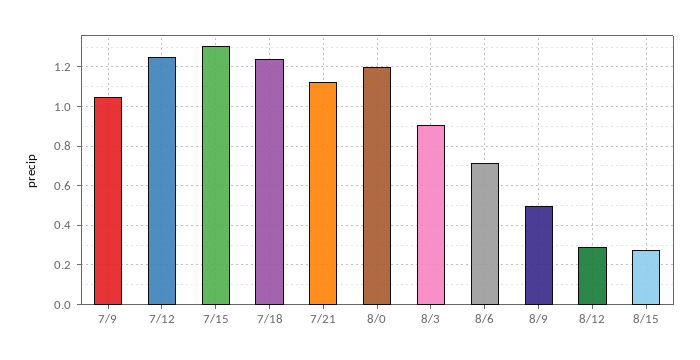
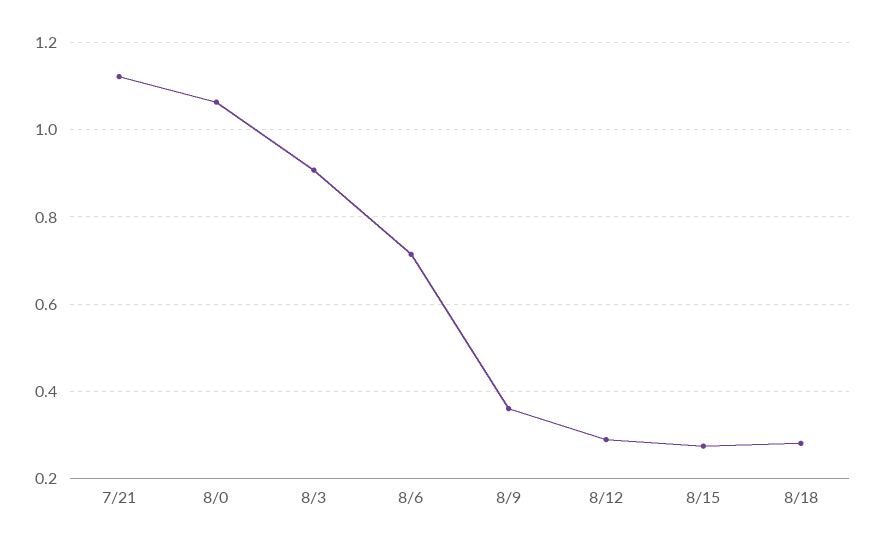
7/9: 1.05 -> none
7/12: 1.25 -> none
7/15: 1.3 -> none
7/18: 1.25 -> none
8/0: 1.2 -> 1.06
8/9: 0.5 -> 0.36
8/18: none -> 0.28

